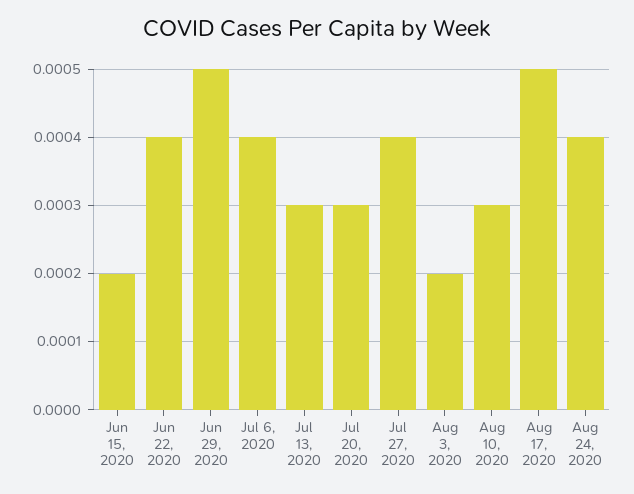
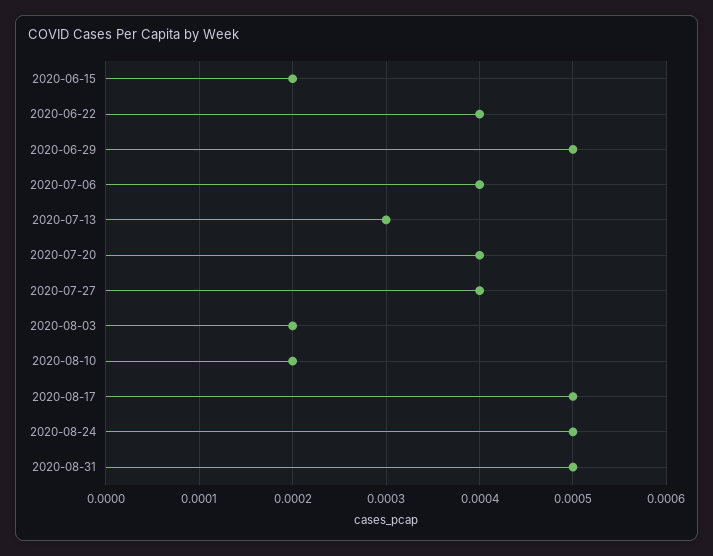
Jul 20, 2020: 0.0003 -> 0.0004
Aug 10, 2020: 0.0003 -> 0.0002
Aug 24, 2020: 0.0004 -> 0.0005
2020-08-31: none -> 0.0005

